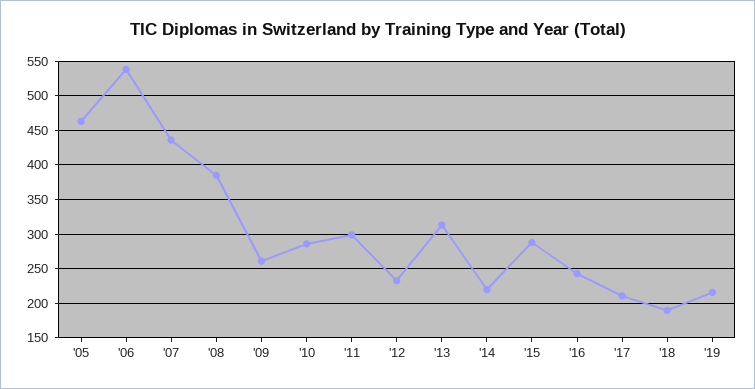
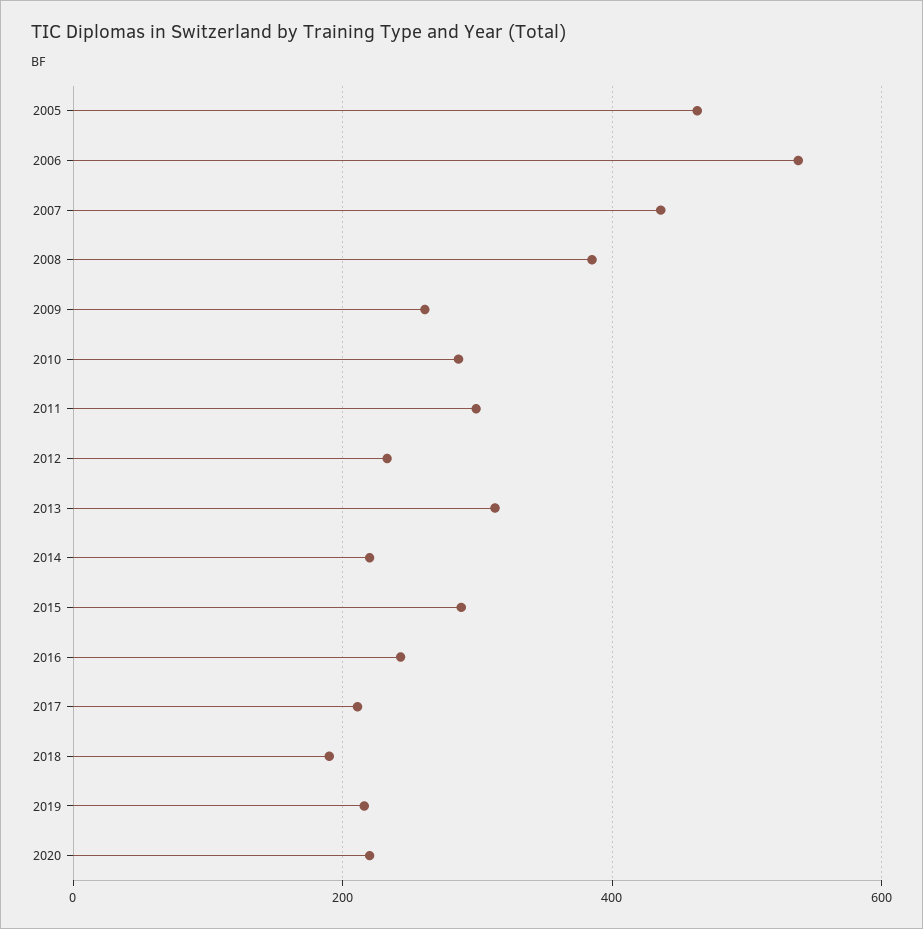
2020: none -> 220

